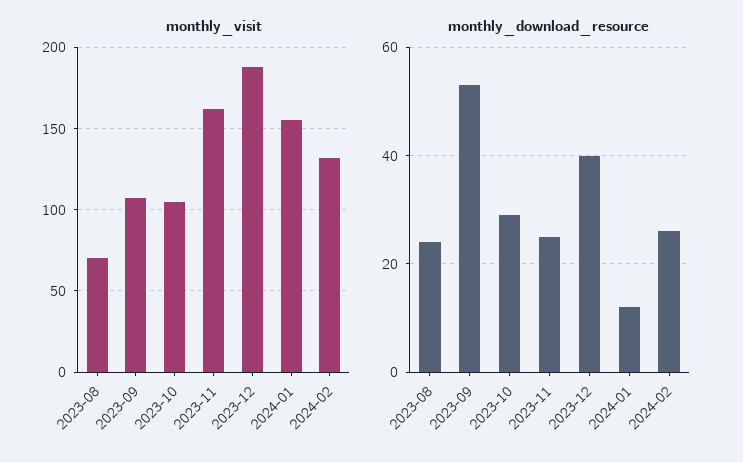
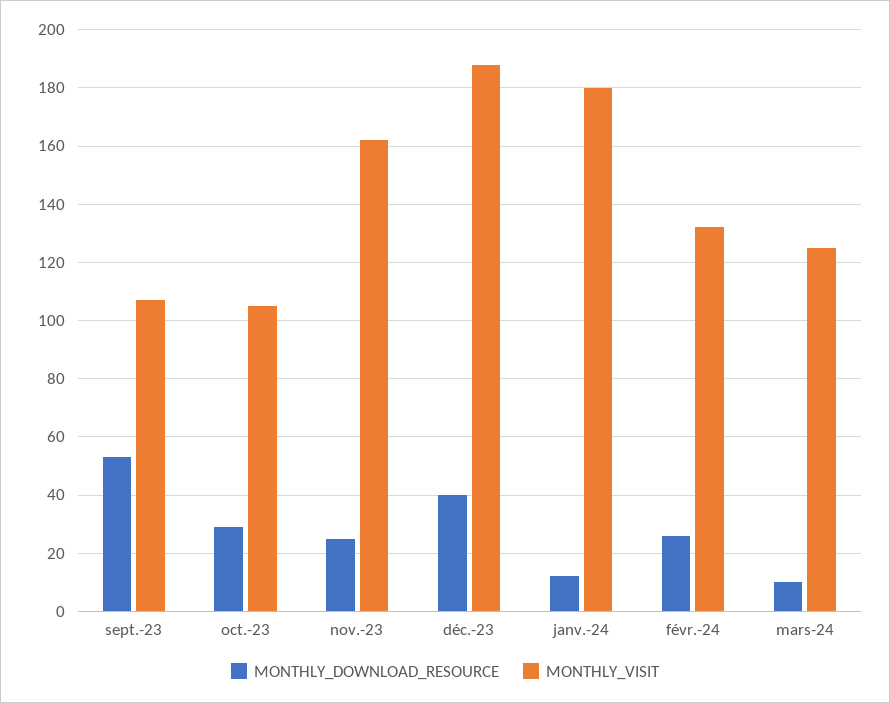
monthly_visit, 2023-08: 70 -> none
monthly_visit, 2024-01: 155 -> 180
monthly_download_resource, 2023-08: 25 -> none
monthly_download_resource, mars-24: none -> 10
monthly_visit, mars-24: none -> 125

